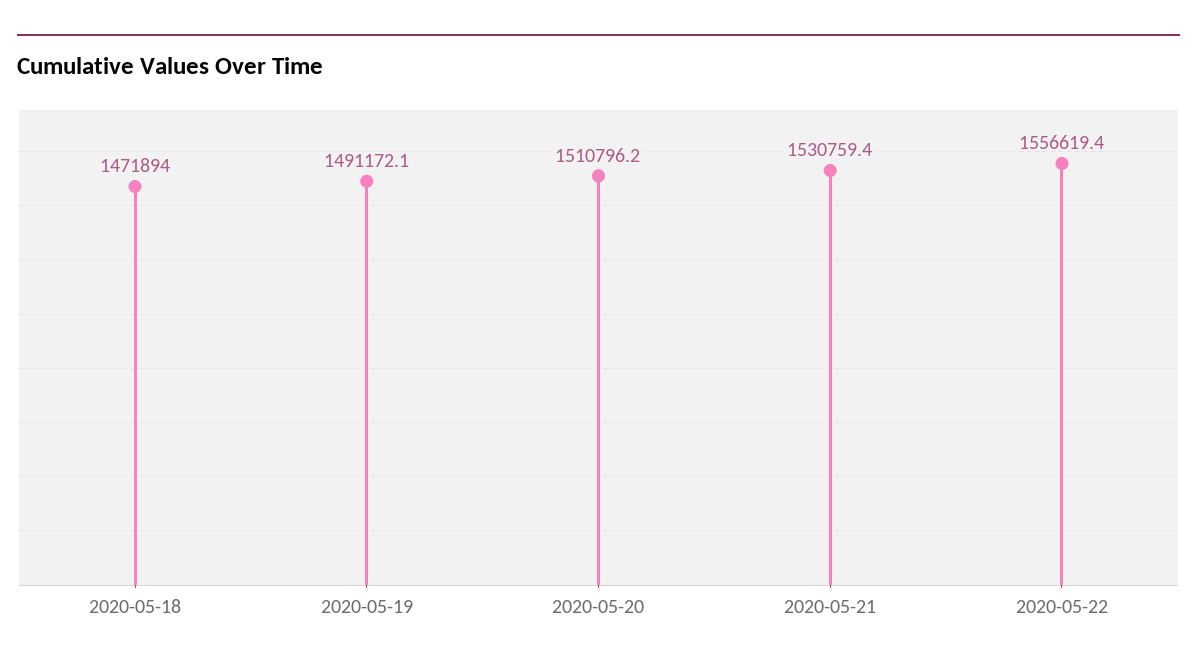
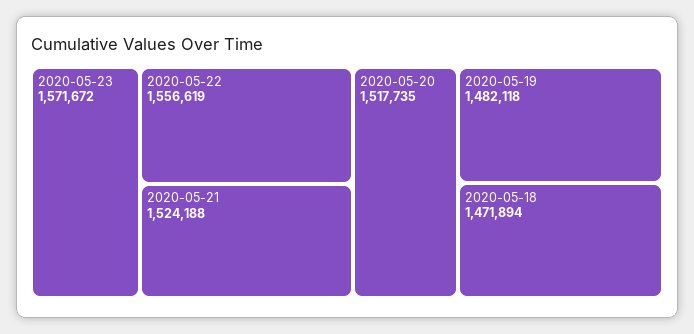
2020-05-19: 1491172.1 -> 1482118
2020-05-20: 1510796.2 -> 1517735
2020-05-21: 1530759.4 -> 1524188
2020-05-23: none -> 1571672

